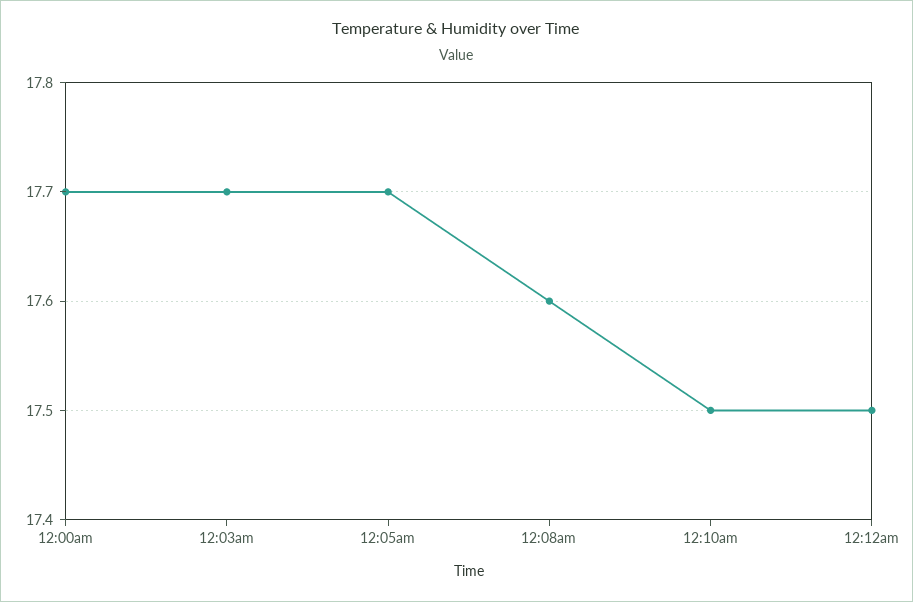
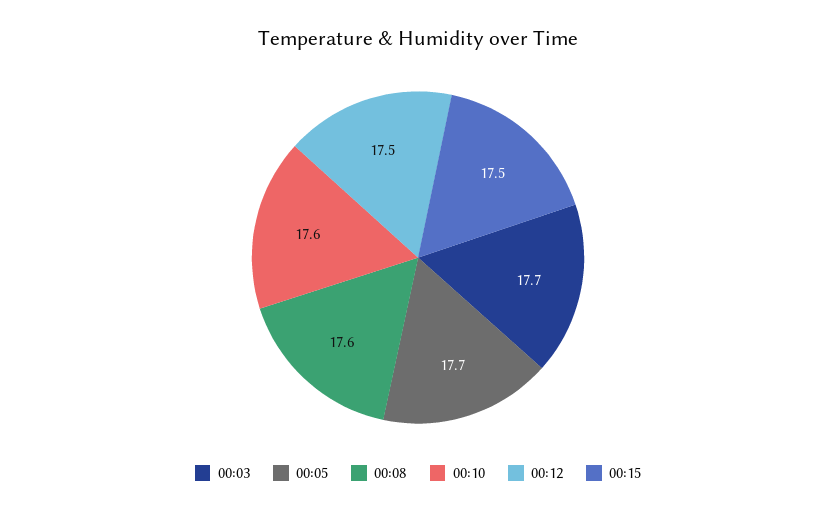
12:00am: 17.7 -> none
12:10am: 17.5 -> 17.6
00:15: none -> 17.5

